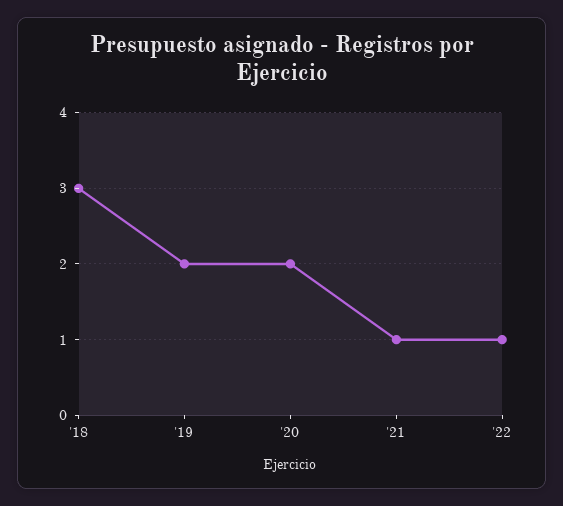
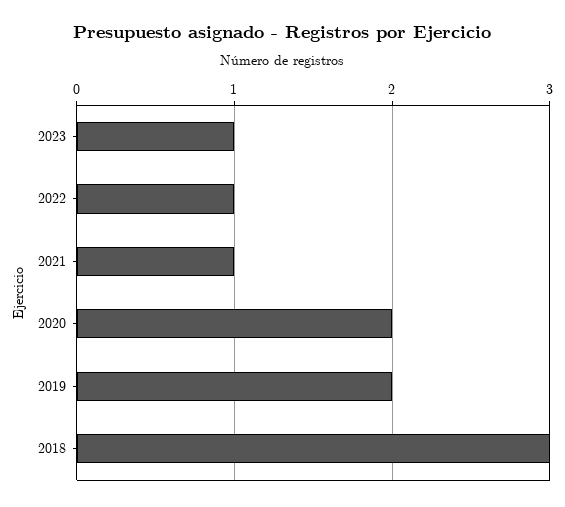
2023: none -> 1

